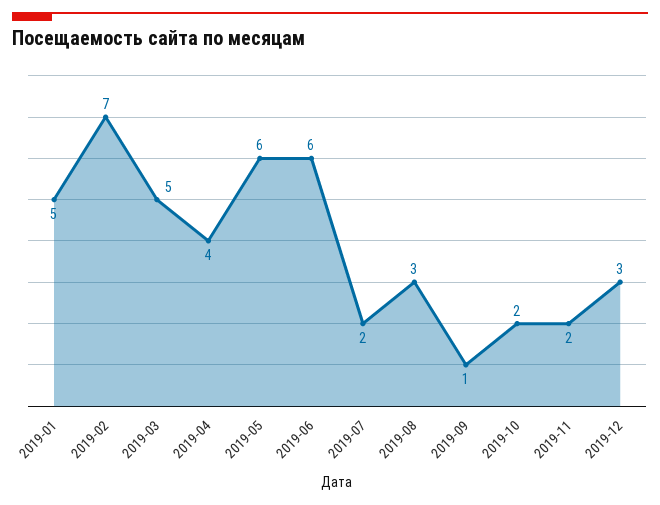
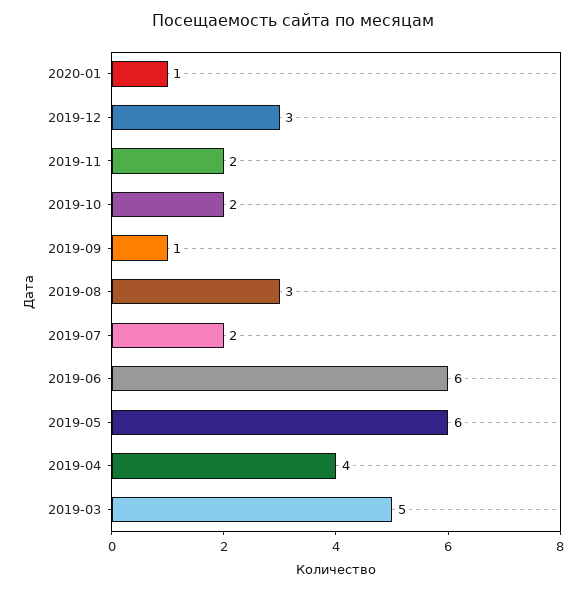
2019-01: 5 -> none
2019-02: 7 -> none
2020-01: none -> 1

